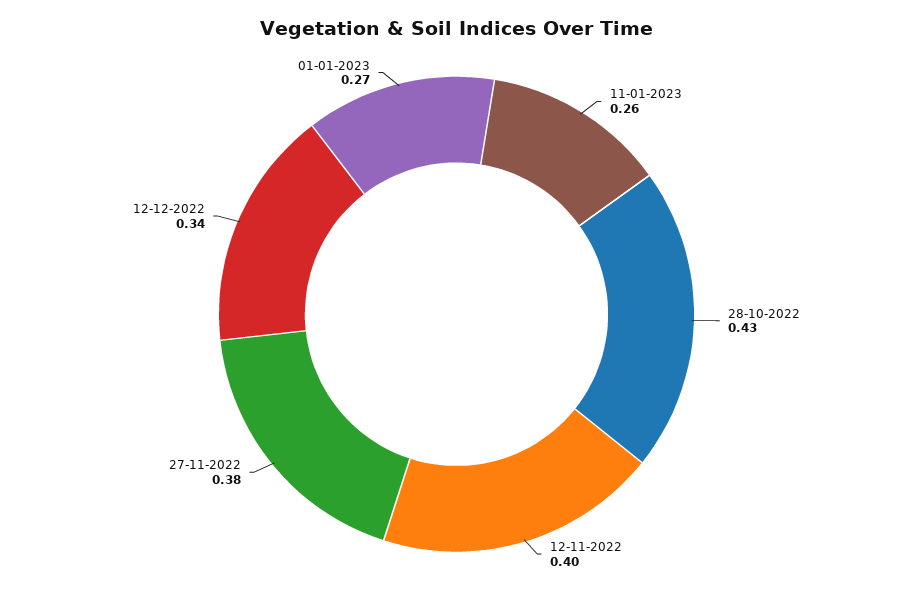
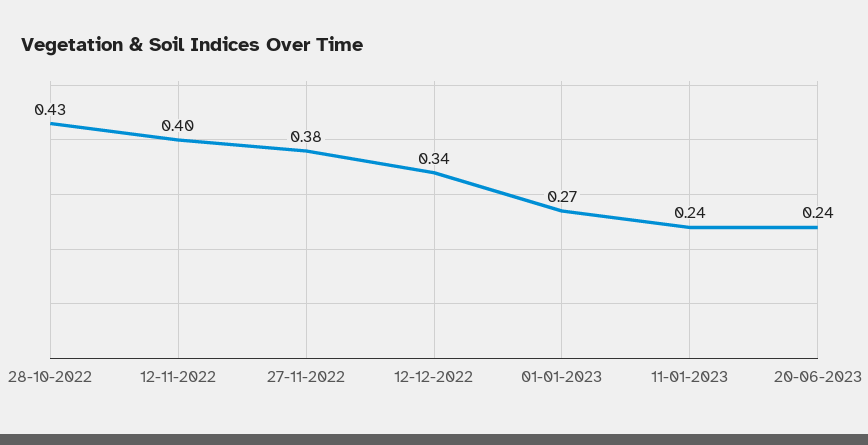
11-01-2023: 0.26 -> 0.24
20-06-2023: none -> 0.24

